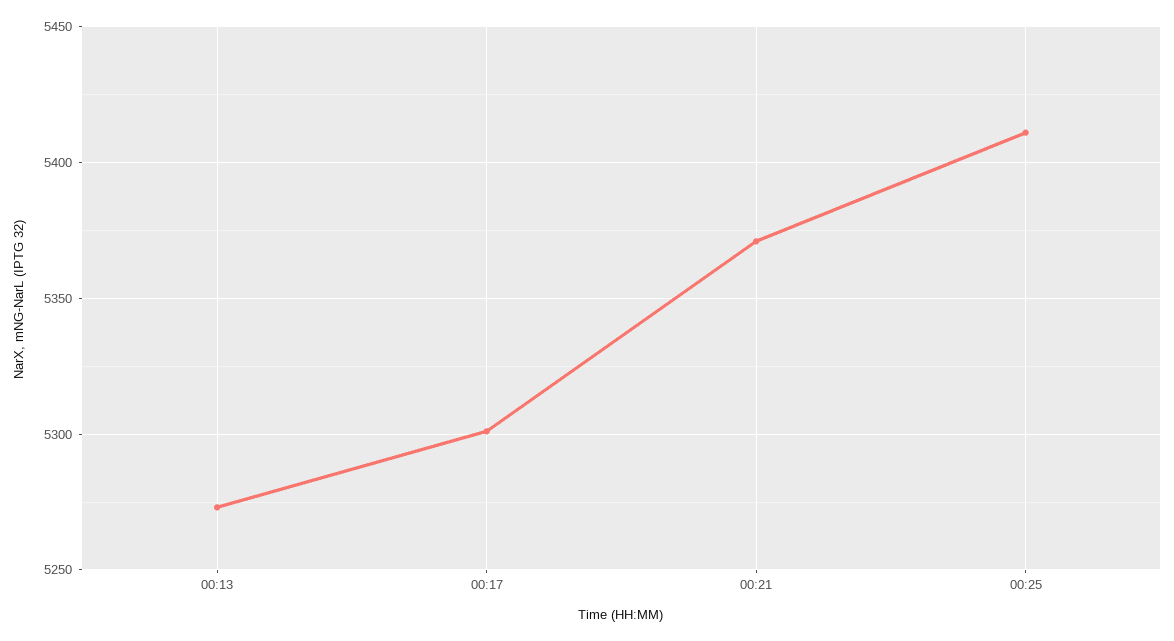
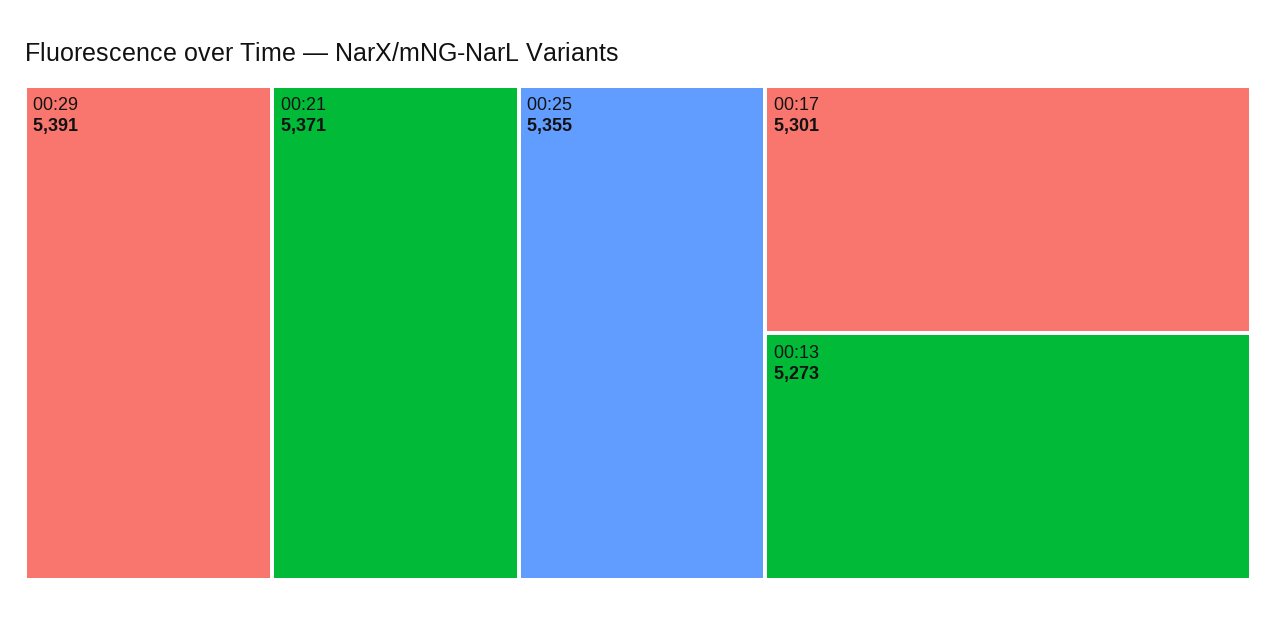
00:25: 5410 -> 5355
00:29: none -> 5391

